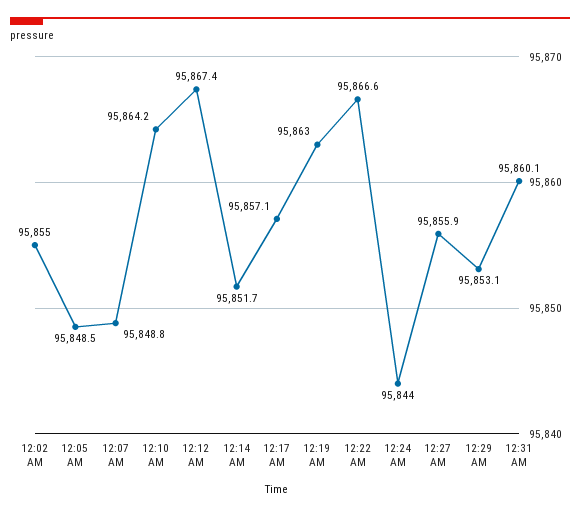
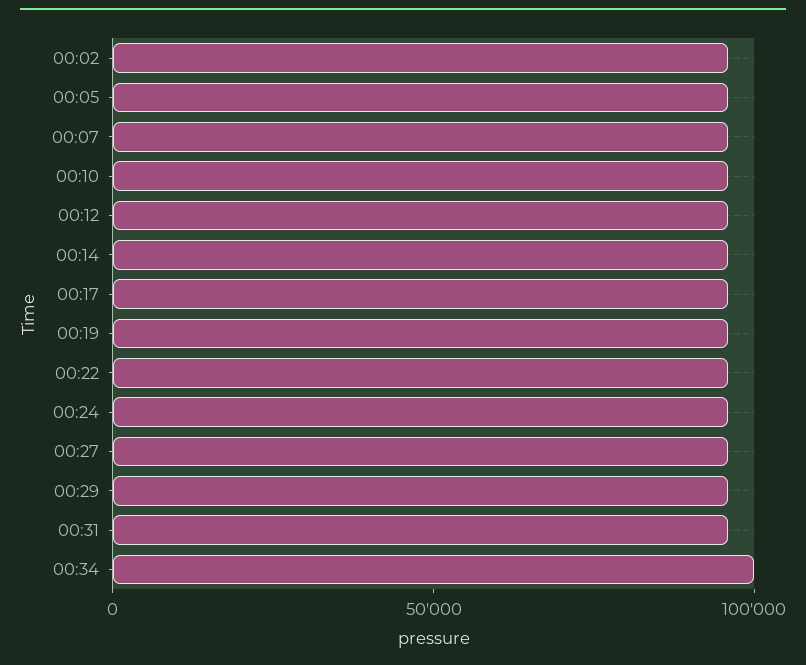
00:34: none -> 100000

